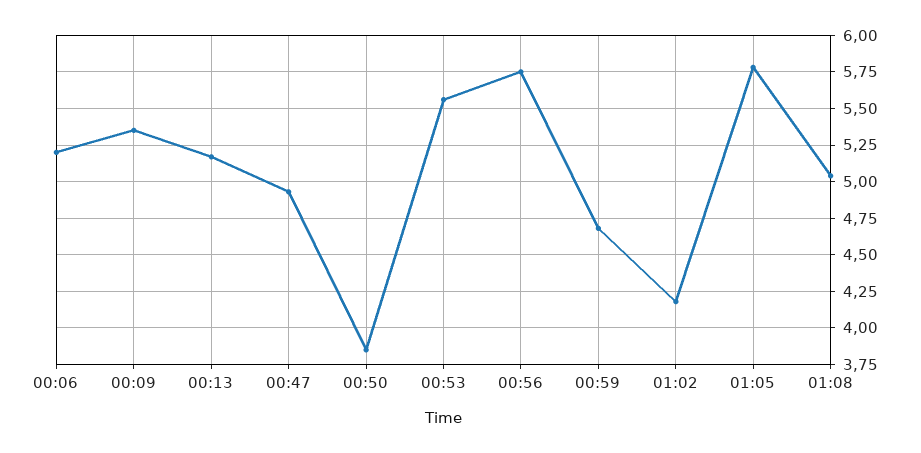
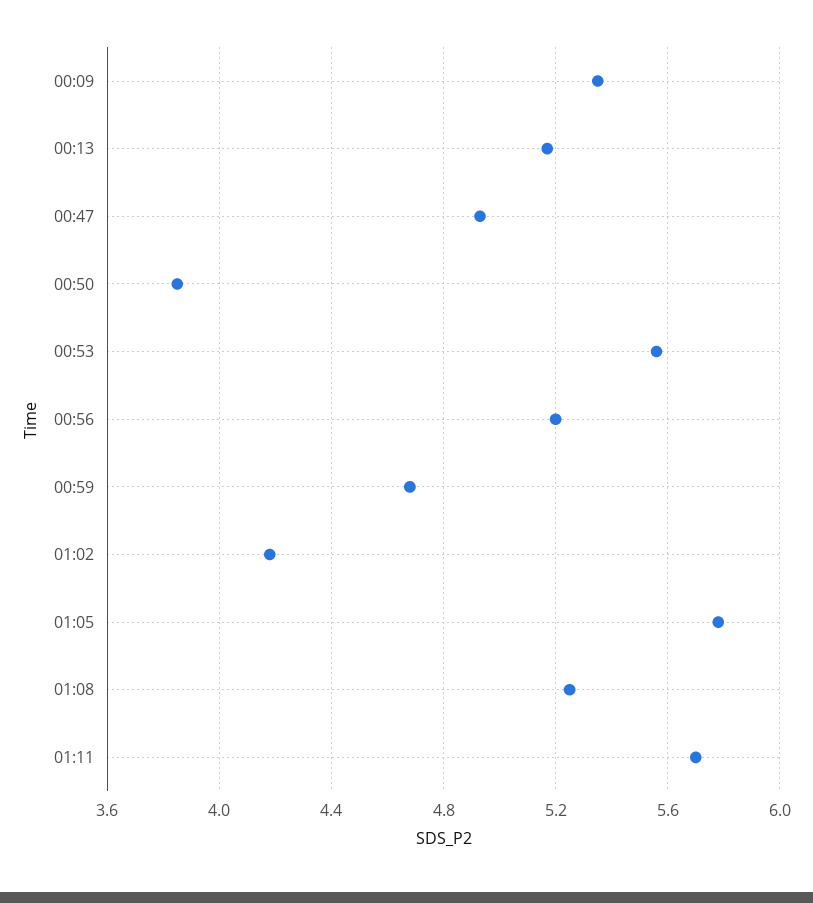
00:06: 5.2 -> none
00:56: 5.75 -> 5.2
01:08: 5.05 -> 5.25
01:11: none -> 5.7

